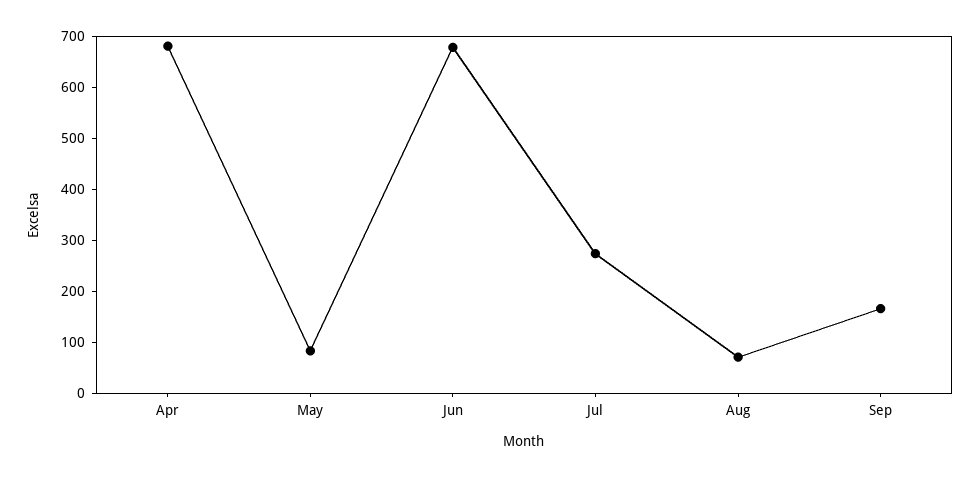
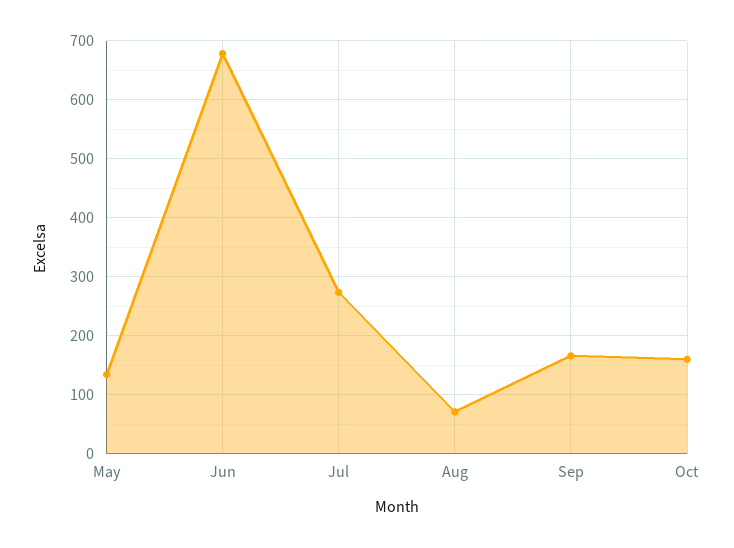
Apr: 680 -> none
May: 80 -> 140
Oct: none -> 160

